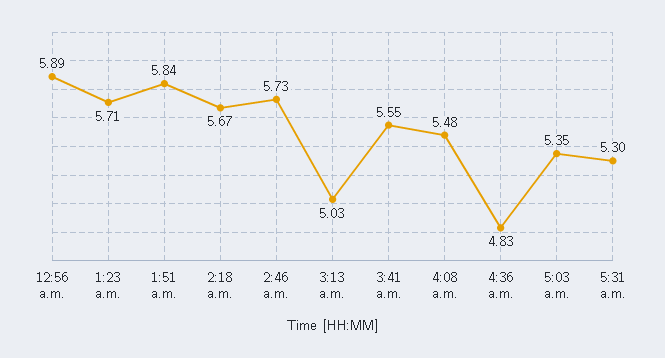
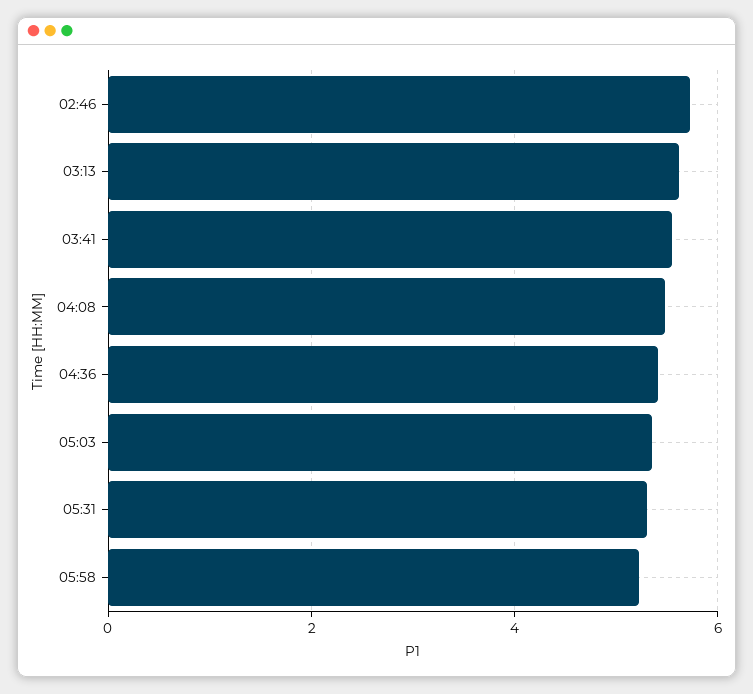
12:56 a.m.: 5.89 -> none
1:23 a.m.: 5.71 -> none
1:51 a.m.: 5.84 -> none
2:18 a.m.: 5.67 -> none
3:13 a.m.: 5.03 -> 5.6
4:36 a.m.: 4.83 -> 5.4
05:58: none -> 5.2

